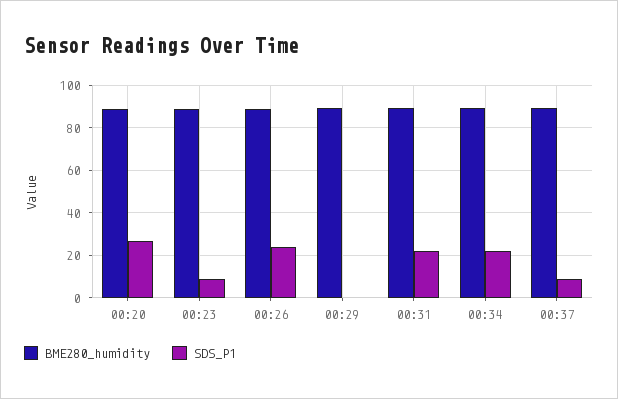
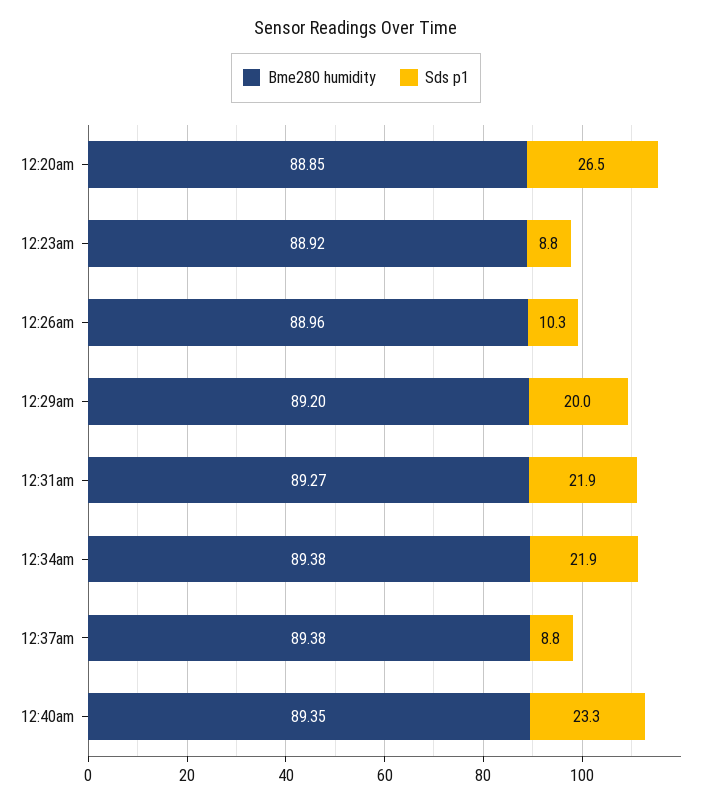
SDS_P1, 00:26: 25 -> 10.3
SDS_P1, 00:29: 0 -> 20
BME280_humidity, 12:40am: none -> 89.35
SDS_P1, 12:40am: none -> 23.3

